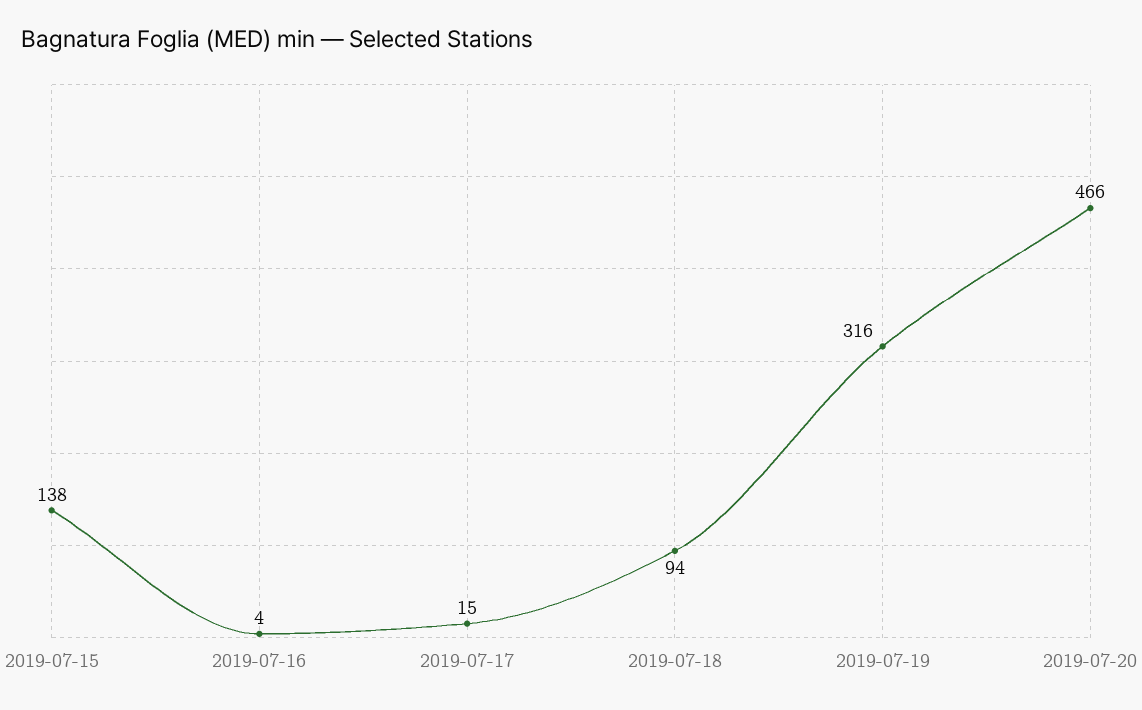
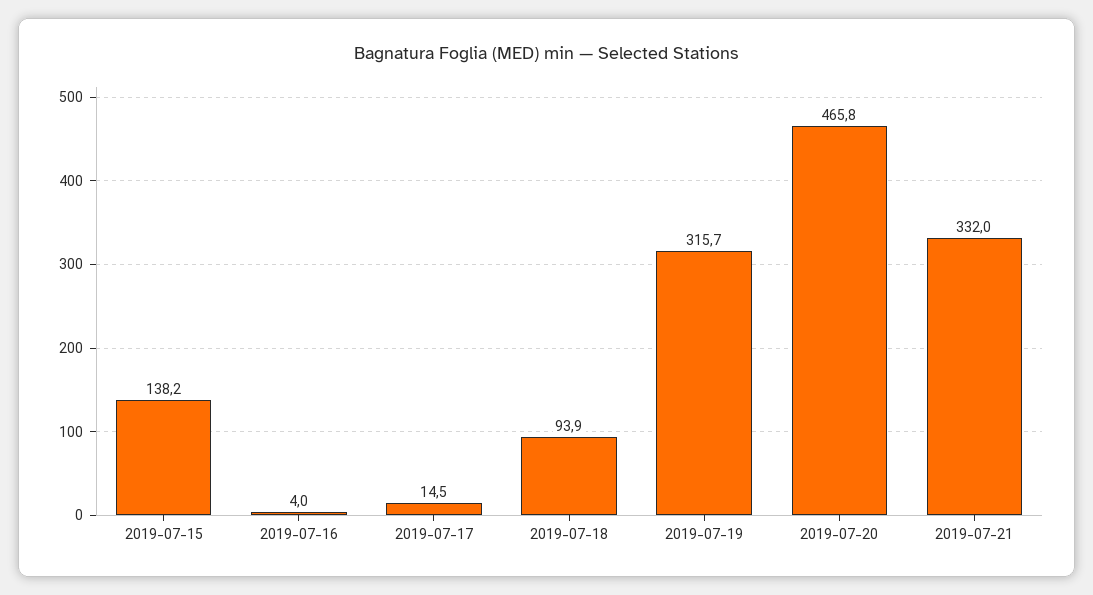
2019-07-21: none -> 332

